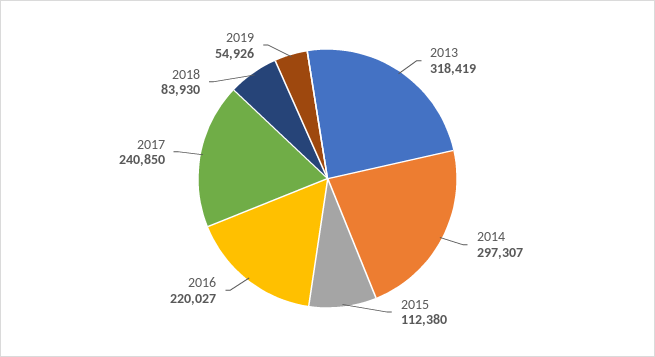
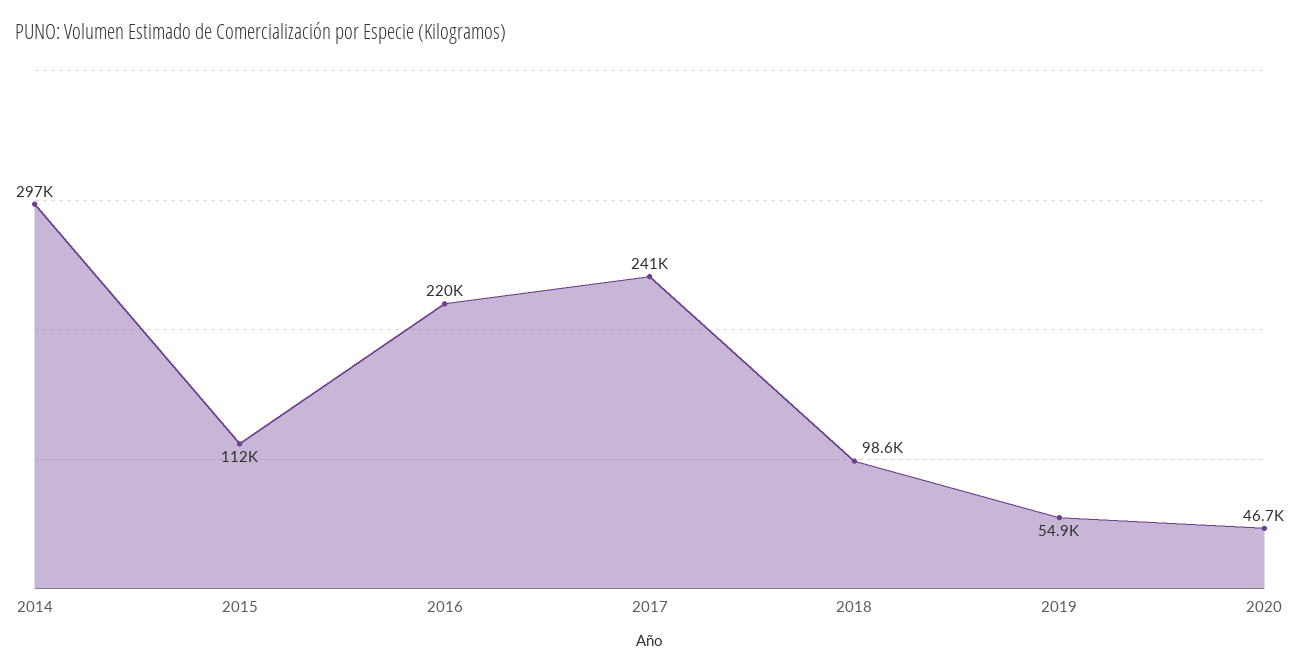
2013: 318419 -> none
2018: 83930 -> 98600
2020: none -> 46700

